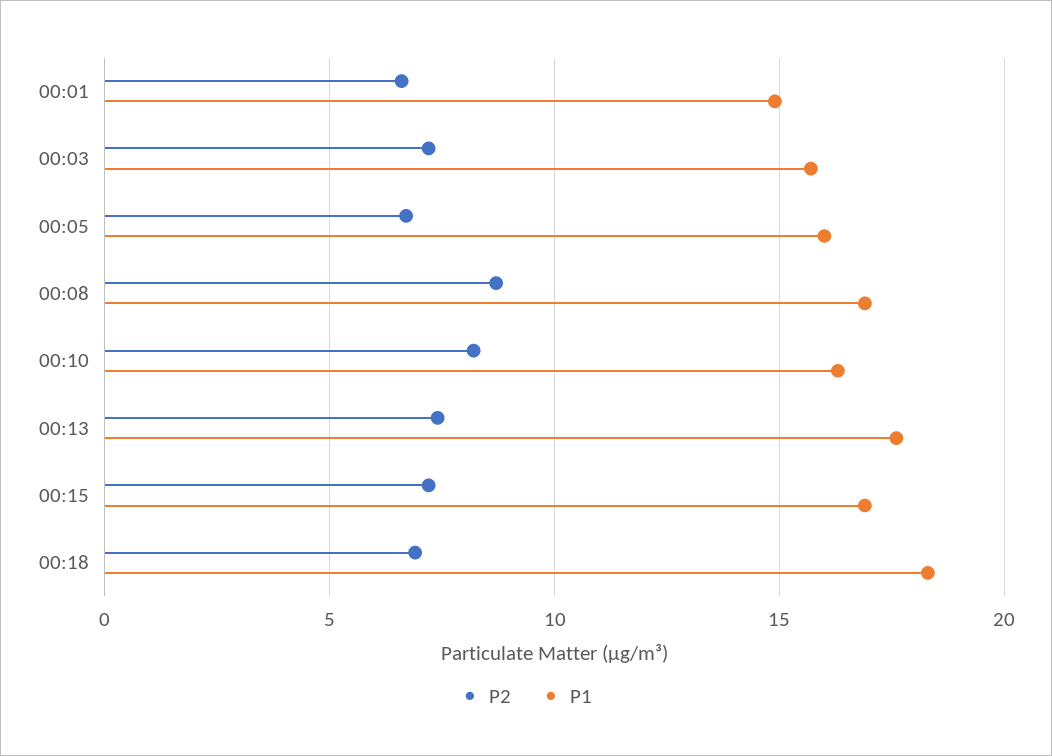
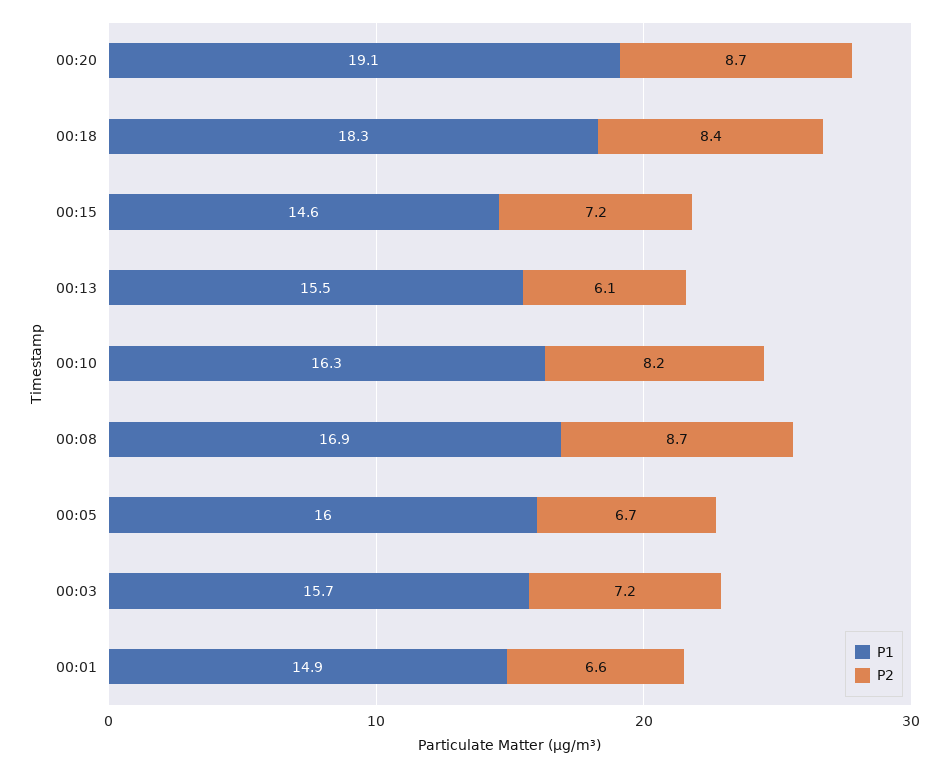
P2, 00:13: 7.5 -> 6.1
P1, 00:13: 17.5 -> 15.5
P1, 00:15: 17 -> 14.6
P2, 00:18: 7 -> 8.4
P1, 00:20: none -> 19.1
P2, 00:20: none -> 8.7

